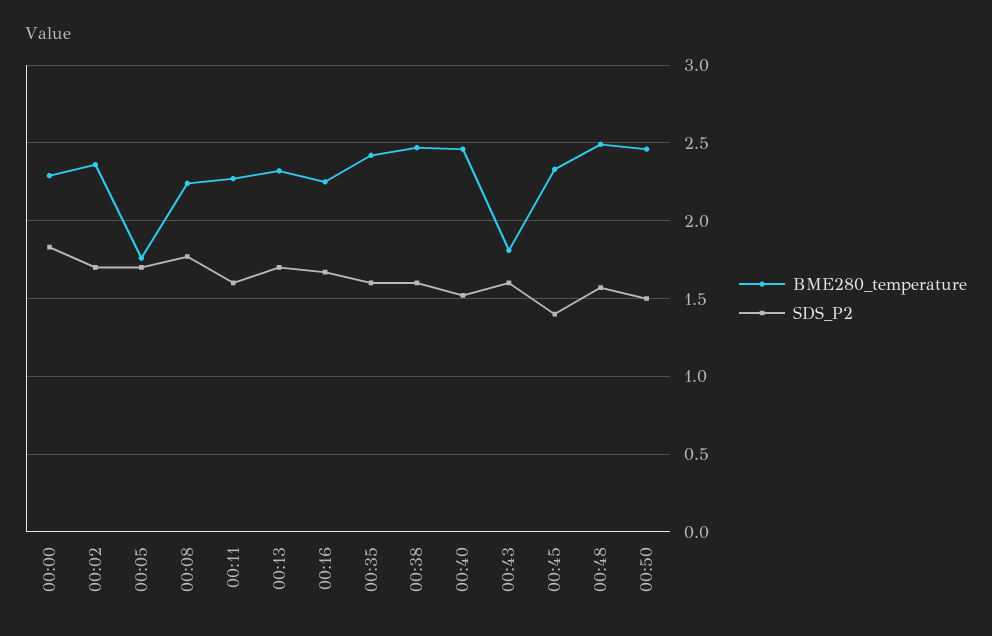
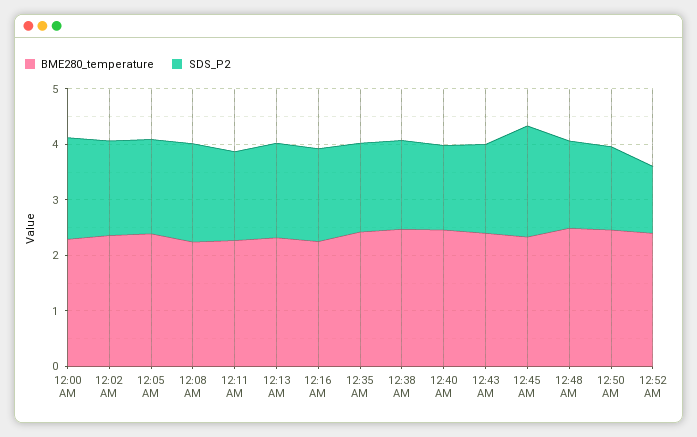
BME280_temperature, 00:05: 1.75 -> 2.4
BME280_temperature, 00:43: 1.8 -> 2.4
SDS_P2, 00:45: 1.4 -> 2
BME280_temperature, 12:52 AM: none -> 2.4
SDS_P2, 12:52 AM: none -> 1.2

